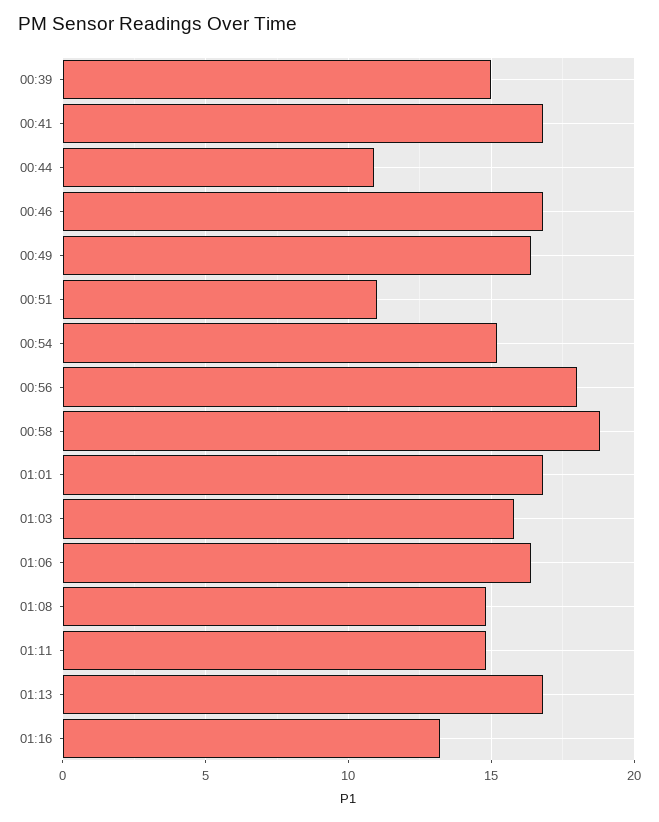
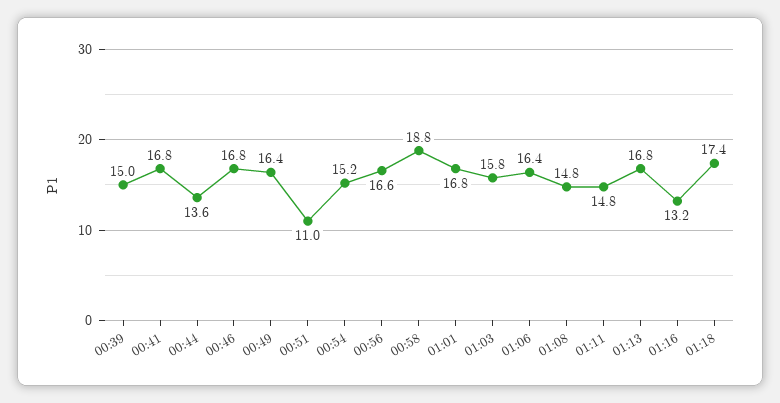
00:44: 11 -> 13.6
00:56: 18 -> 16.6
01:18: none -> 17.4

